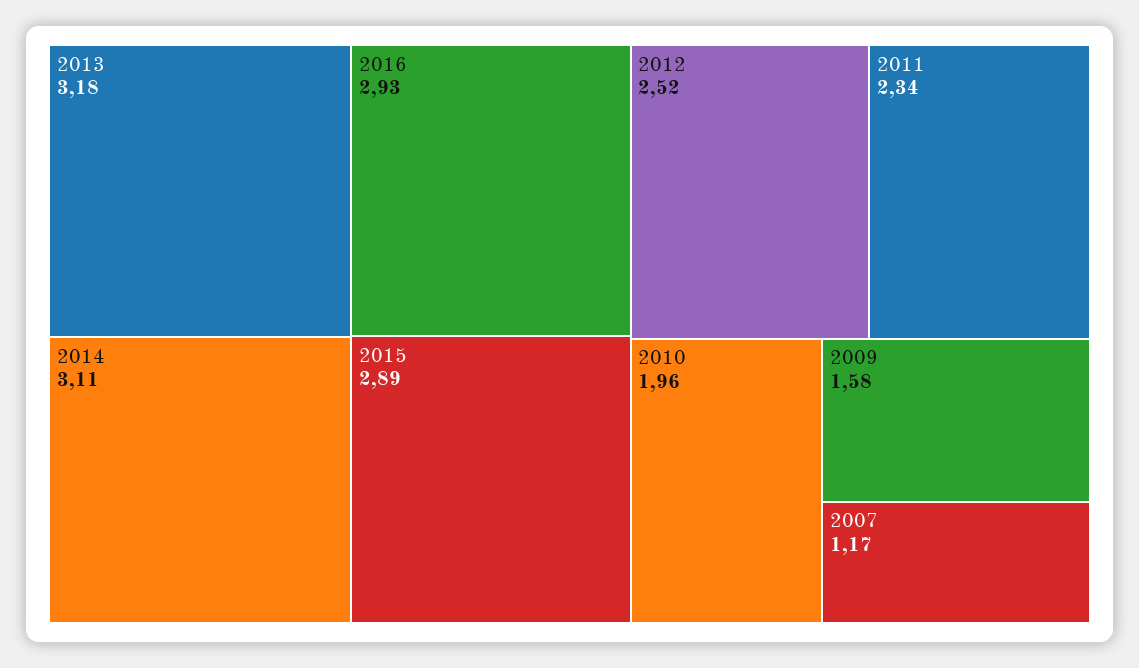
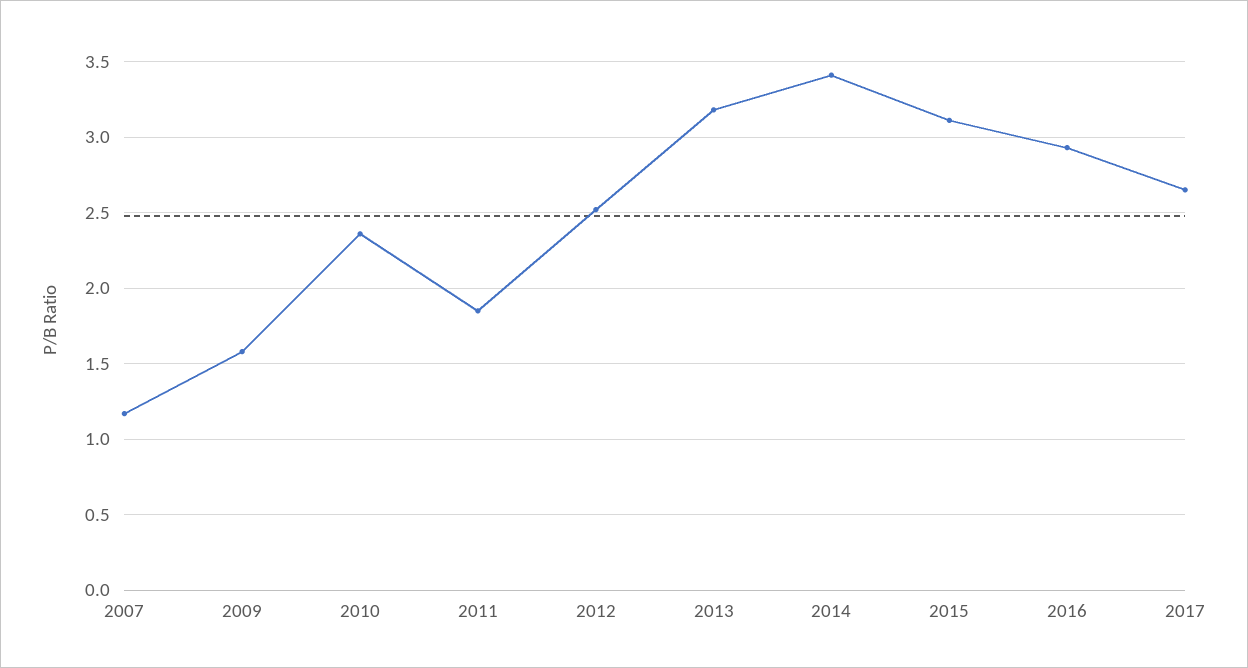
2014: 3.11 -> 3.4
2015: 2.89 -> 3.1
2011: 2.34 -> 1.85
2010: 1.96 -> 2.35
2017: none -> 2.65

